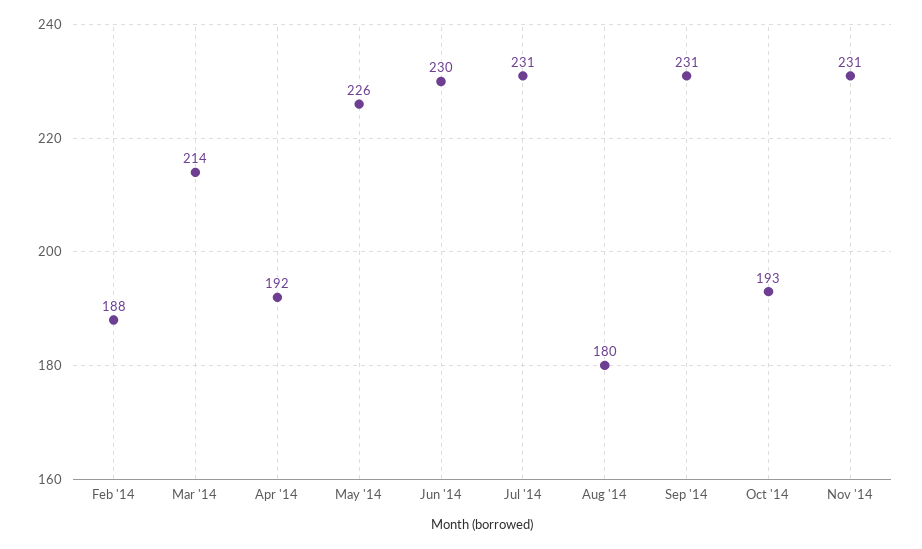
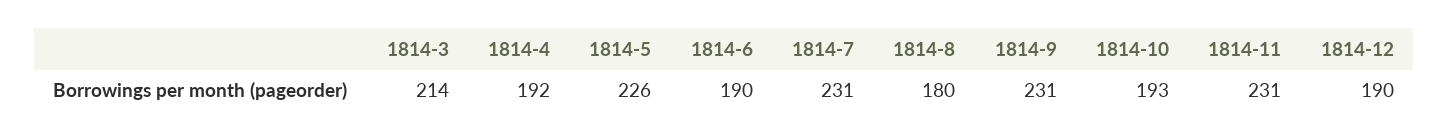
Feb '14: 188 -> none
Jun '14: 230 -> 190
1814-12: none -> 190

